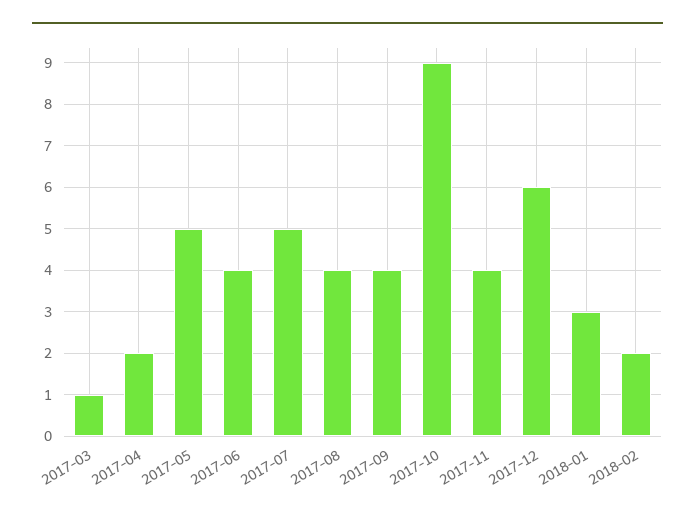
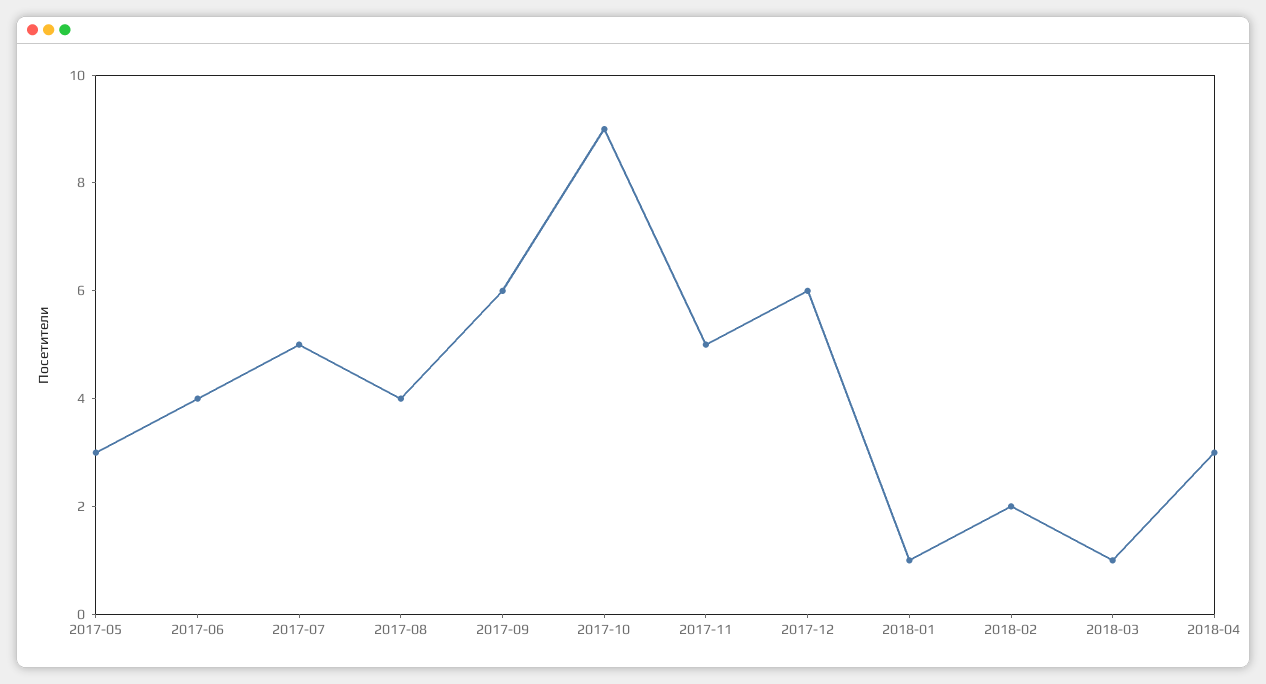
2017-03: 1 -> none
2017-04: 2 -> none
2017-05: 5 -> 3
2017-09: 4 -> 6
2017-11: 4 -> 5
2018-01: 3 -> 1
2018-03: none -> 1
2018-04: none -> 3

